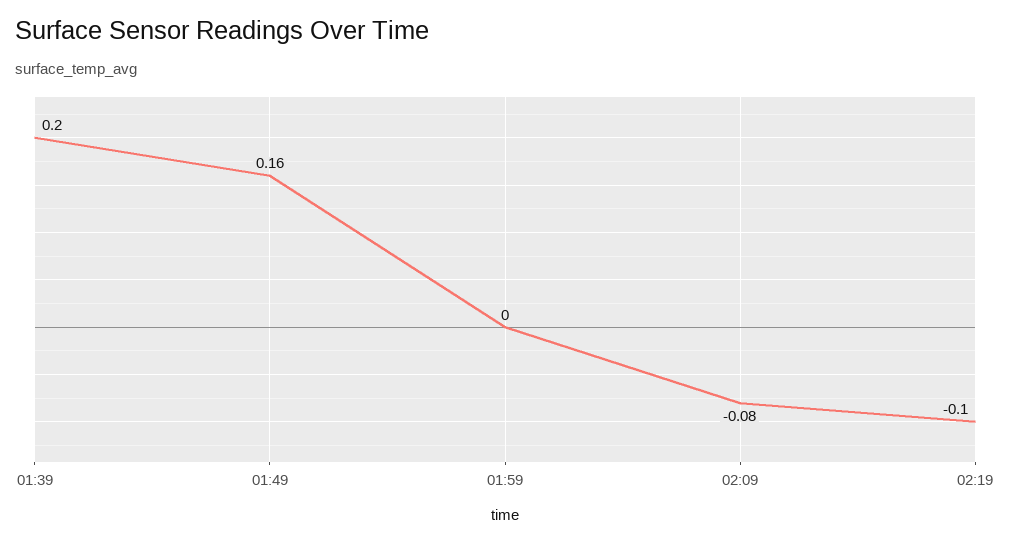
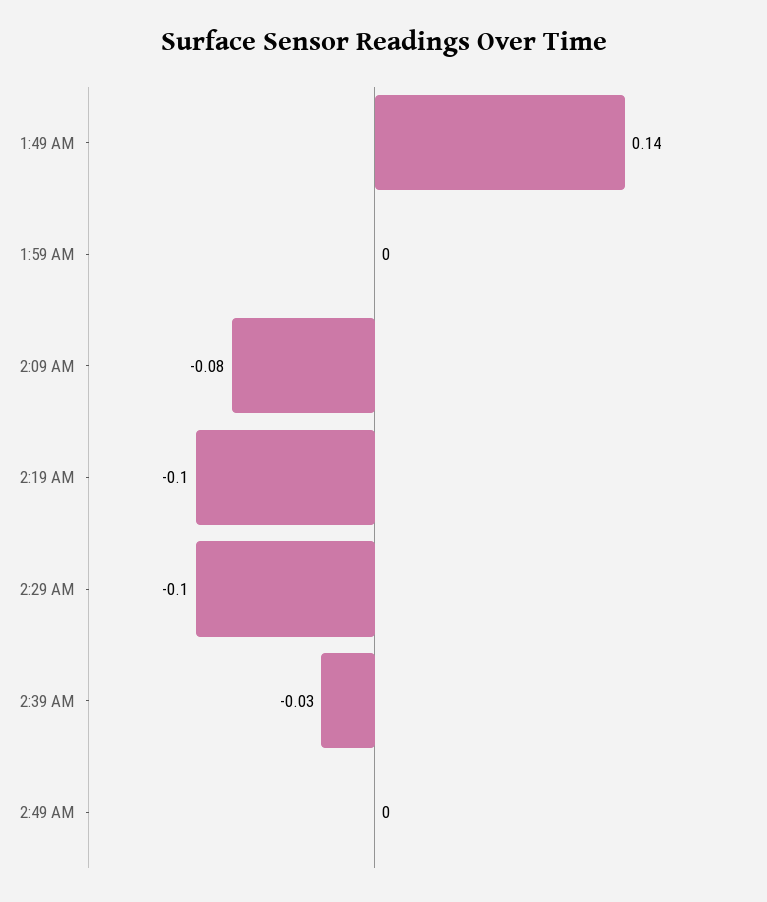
01:39: 0.2 -> none
01:49: 0.16 -> 0.14
2:29 AM: none -> -0.1
2:39 AM: none -> -0.03
2:49 AM: none -> 0

